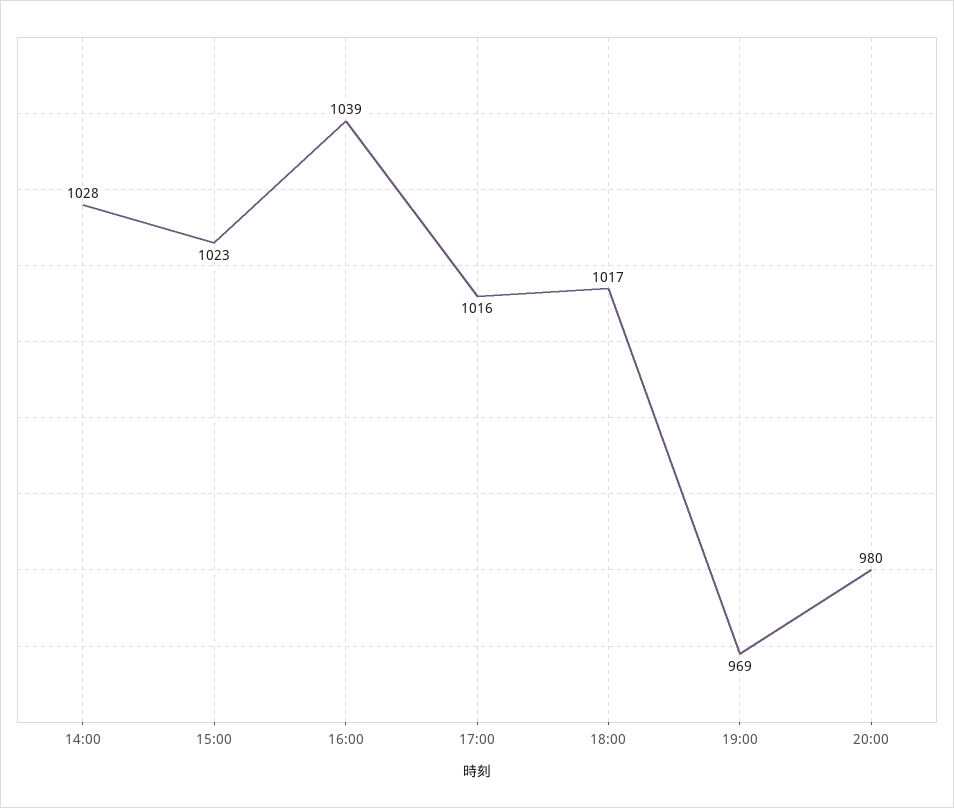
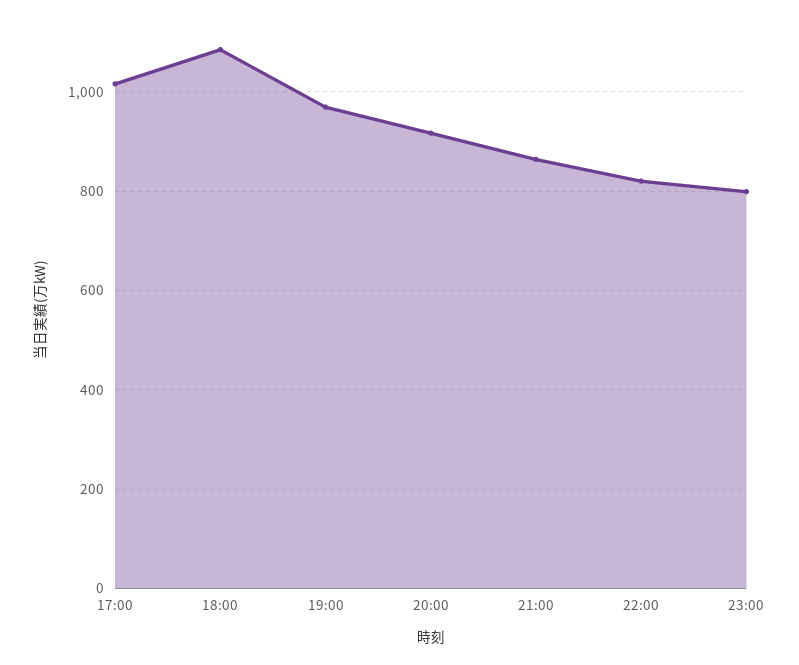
14:00: 1028 -> none
15:00: 1023 -> none
16:00: 1039 -> none
18:00: 1017 -> 1080
20:00: 980 -> 920
21:00: none -> 860
22:00: none -> 820
23:00: none -> 800

